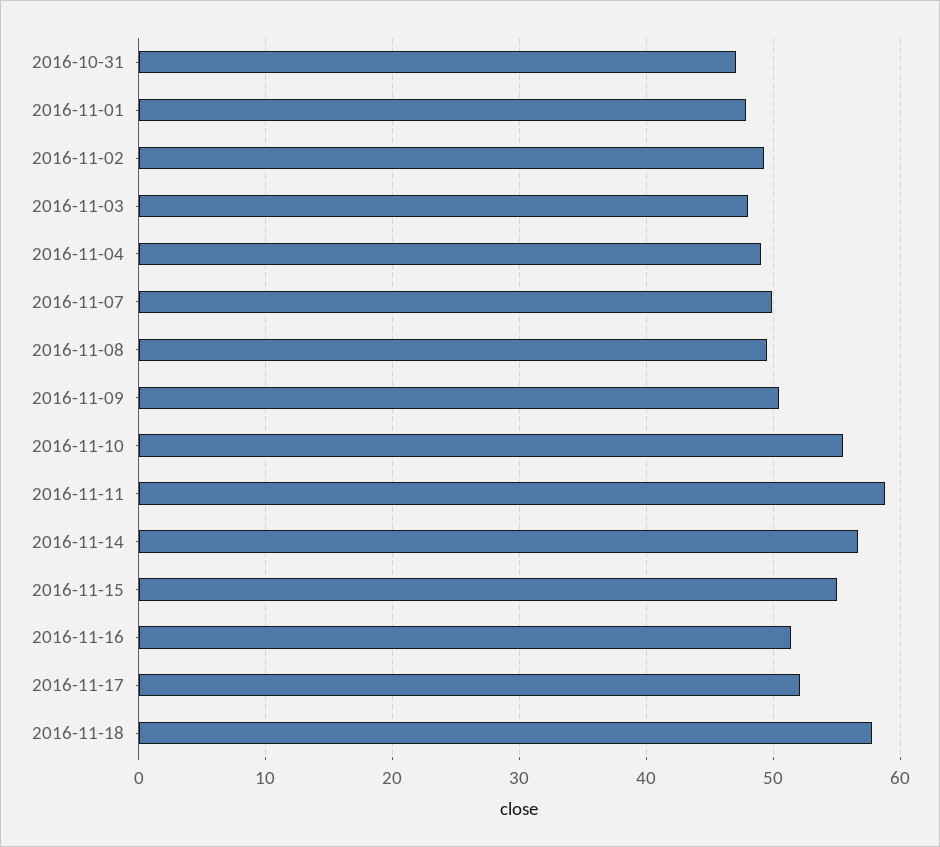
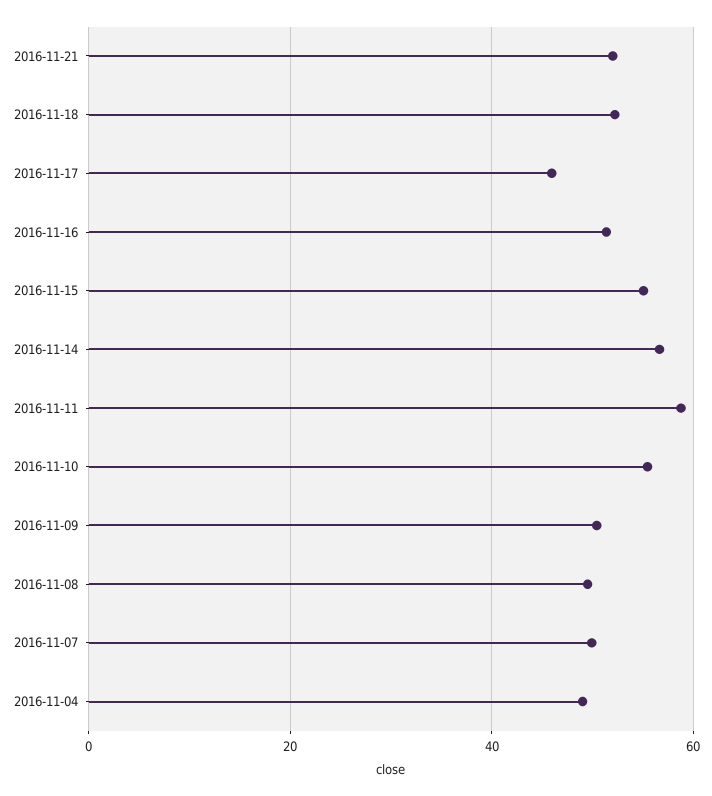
2016-10-31: 47 -> none
2016-11-01: 48 -> none
2016-11-02: 49 -> none
2016-11-03: 48 -> none
2016-11-17: 52 -> 46
2016-11-18: 58 -> 52
2016-11-21: none -> 52

